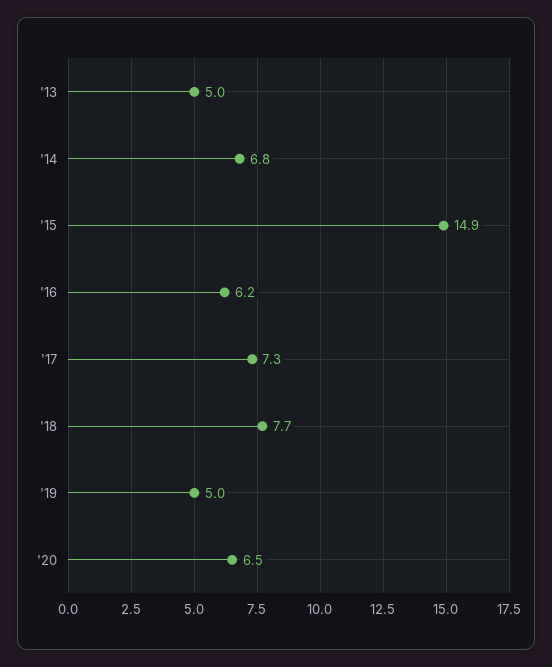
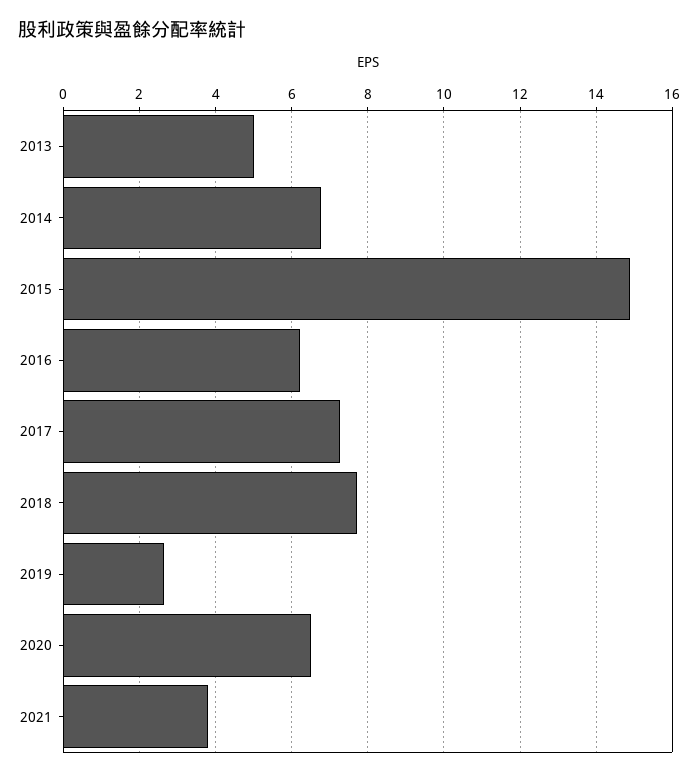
'19: 5 -> 2.6
2021: none -> 3.8

